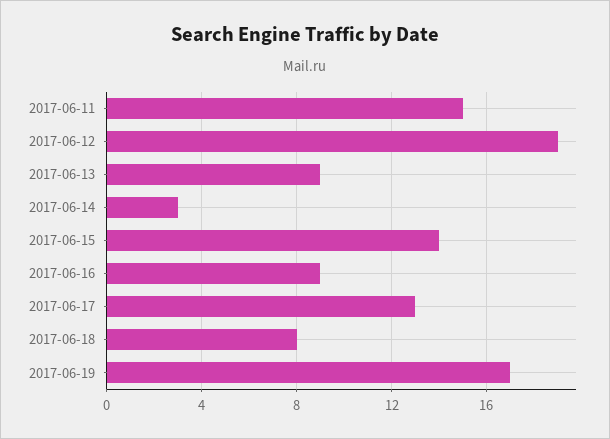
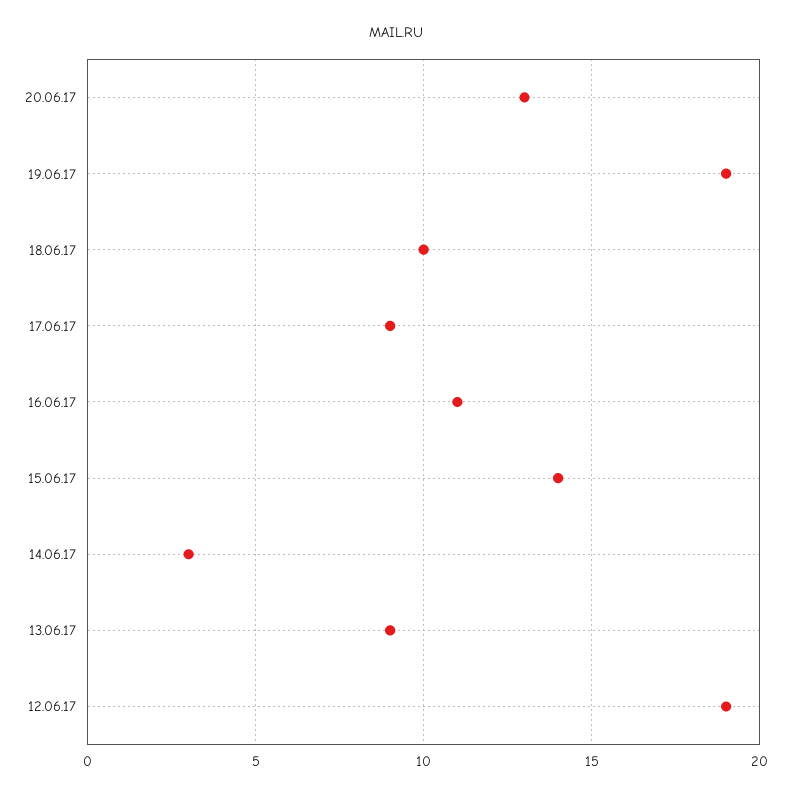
2017-06-11: 15 -> none
2017-06-16: 9 -> 11
2017-06-17: 13 -> 9
2017-06-18: 8 -> 10
2017-06-19: 17 -> 19
20.06.17: none -> 13

